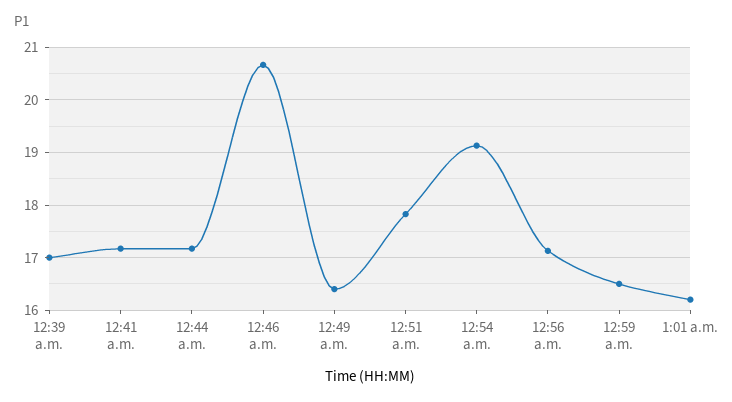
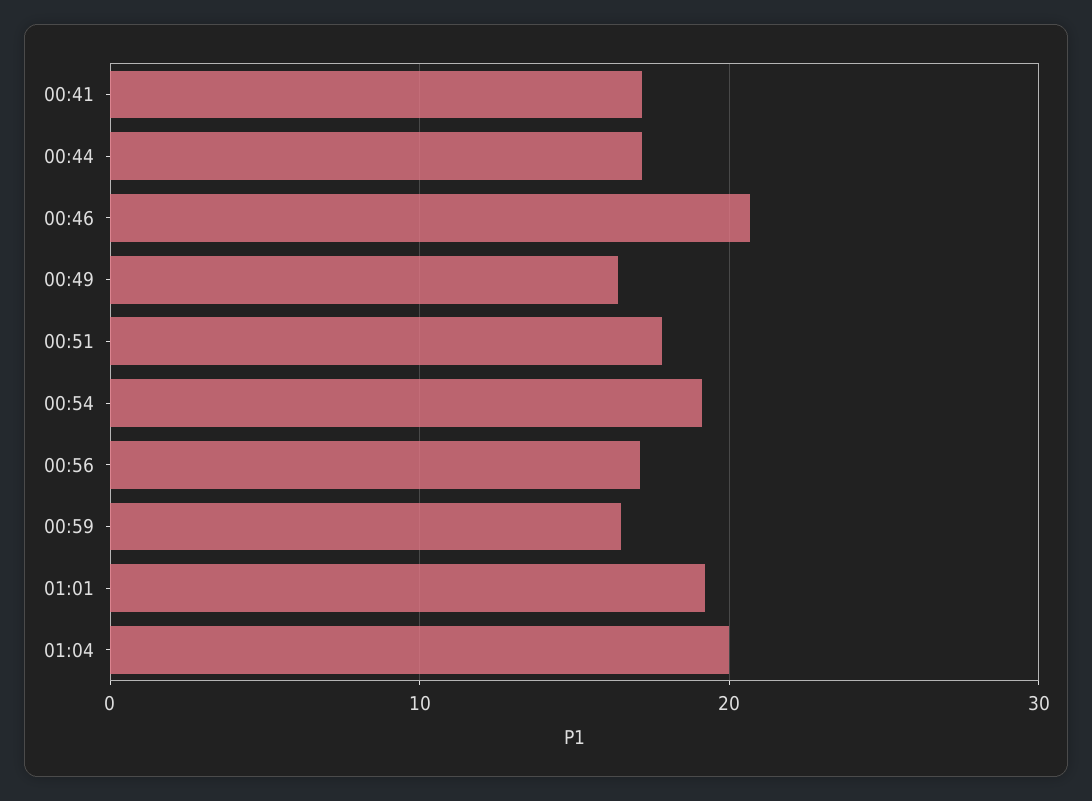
12:39 a.m.: 17 -> none
1:01 a.m.: 16.2 -> 19
01:04: none -> 20

